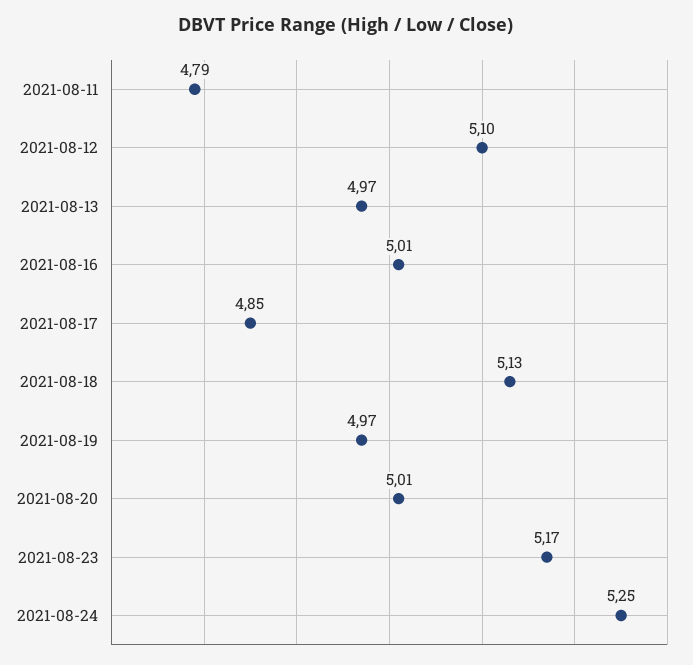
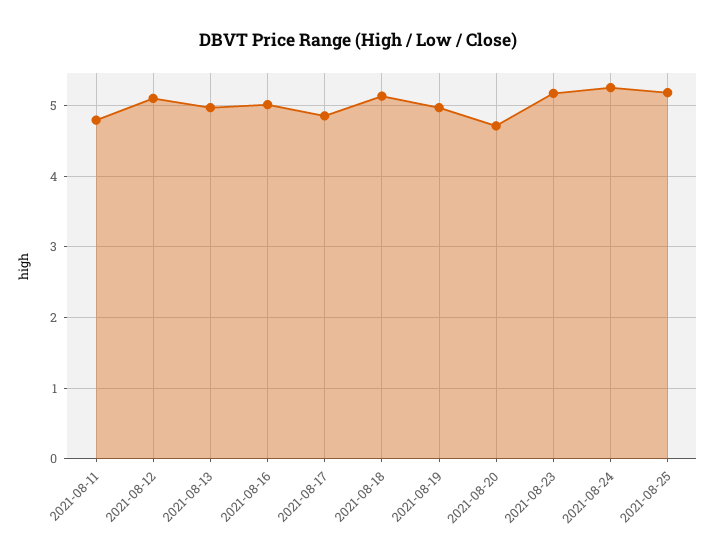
2021-08-20: 5.01 -> 4.7
2021-08-25: none -> 5.2

